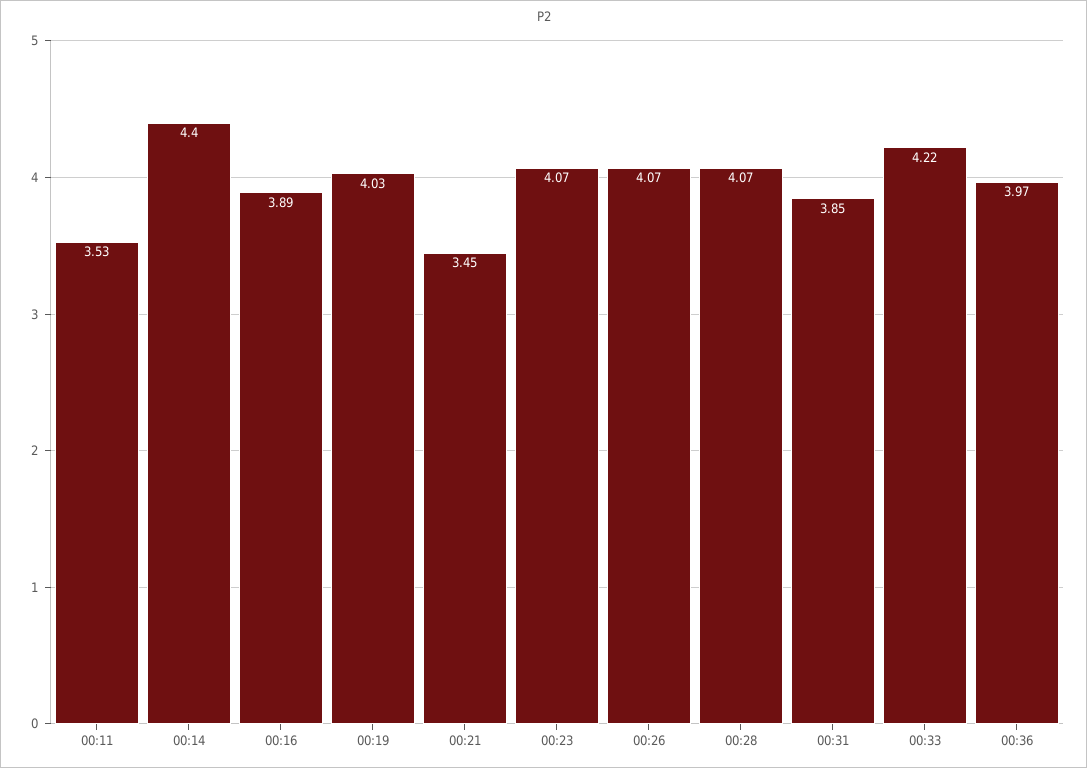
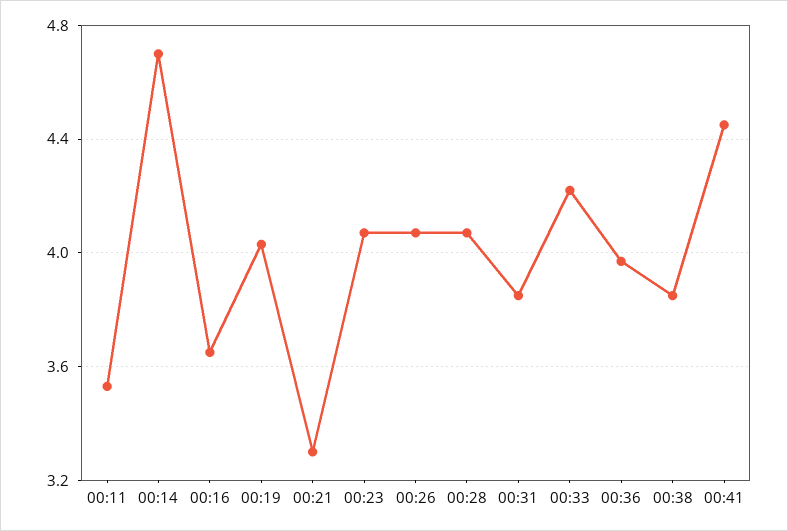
00:14: 4.4 -> 4.7
00:16: 3.89 -> 3.65
00:21: 3.45 -> 3.3
00:38: none -> 3.85
00:41: none -> 4.45

